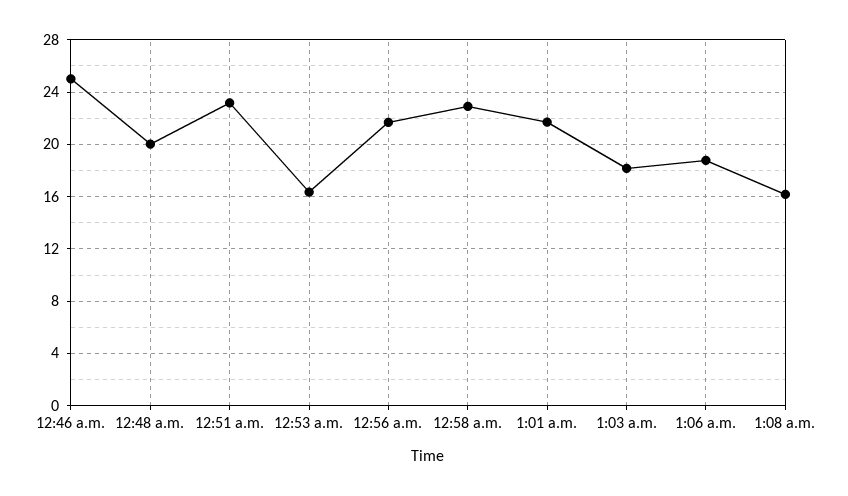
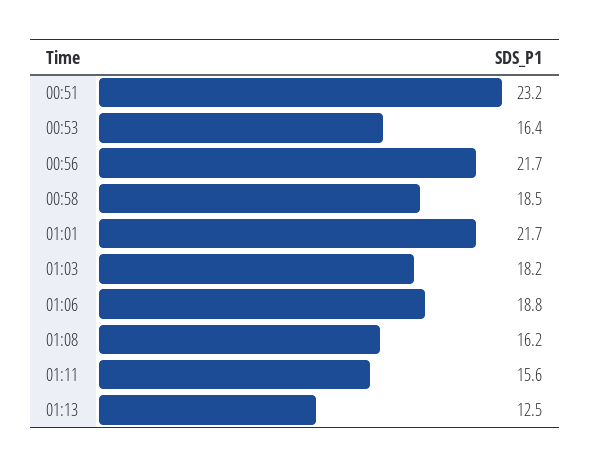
12:46 a.m.: 25 -> none
12:48 a.m.: 20 -> none
12:58 a.m.: 23 -> 18.5
01:11: none -> 15.6
01:13: none -> 12.5

